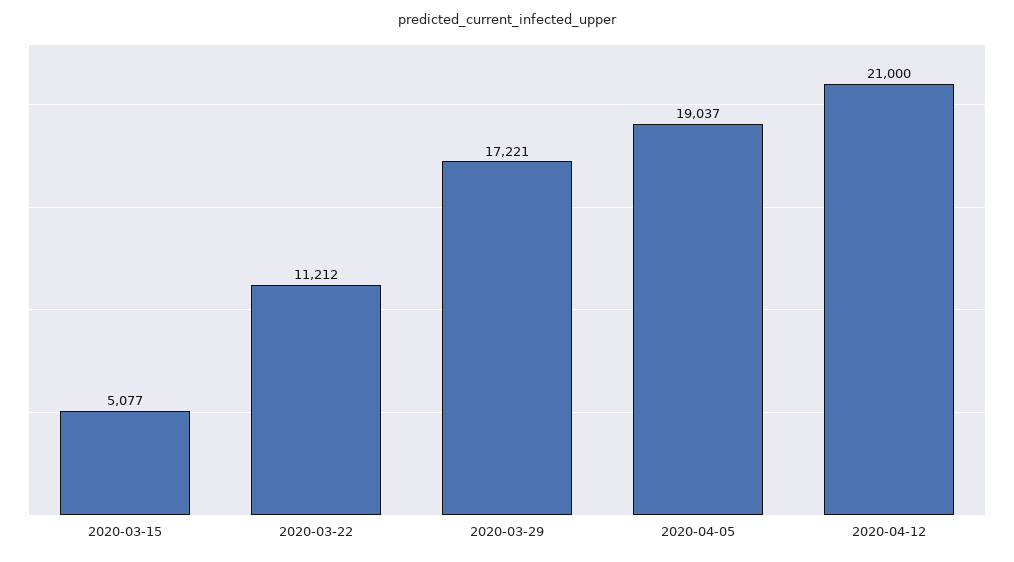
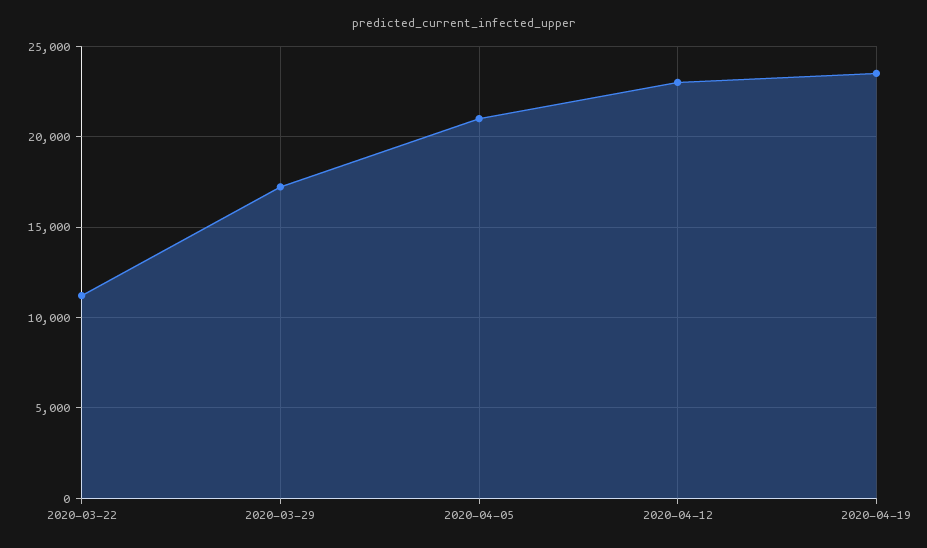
2020-03-15: 5077 -> none
2020-04-05: 19037 -> 21000
2020-04-12: 21000 -> 23000
2020-04-19: none -> 23500

